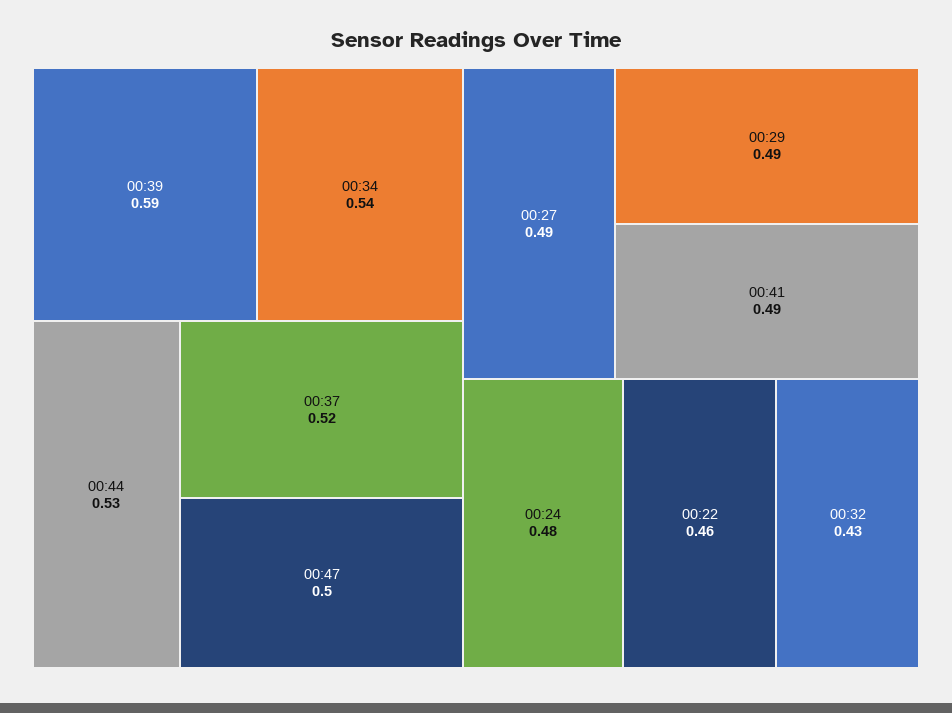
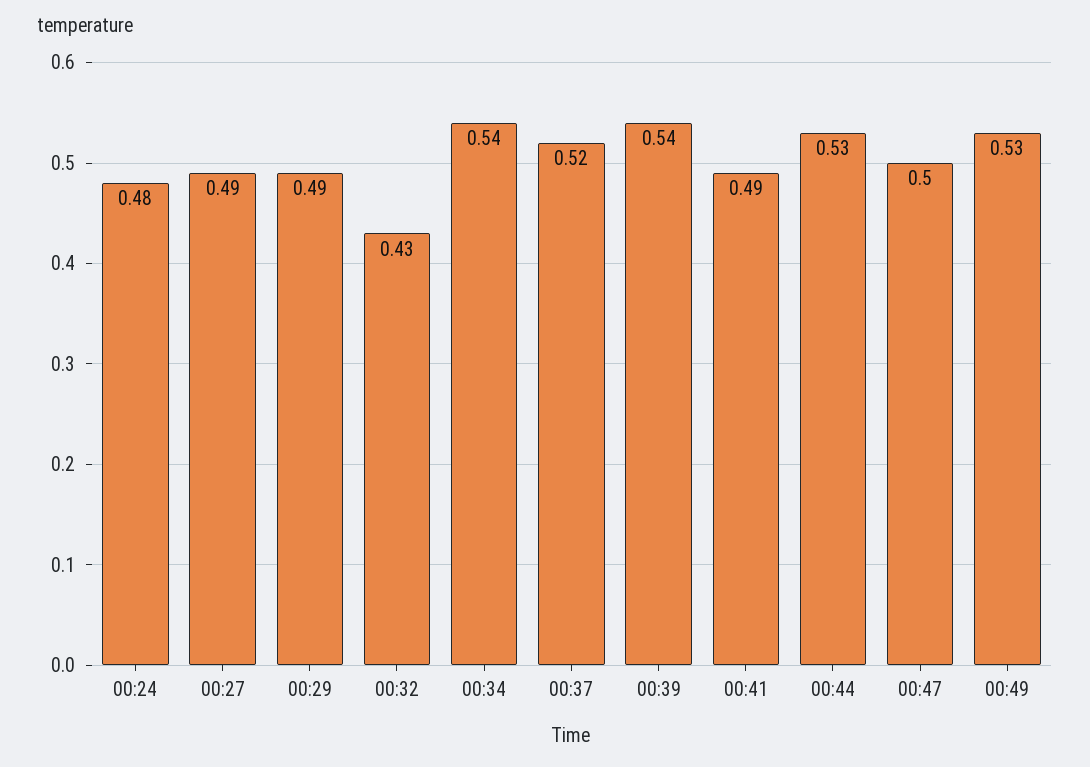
00:39: 0.59 -> 0.54
00:22: 0.46 -> none
00:49: none -> 0.53

